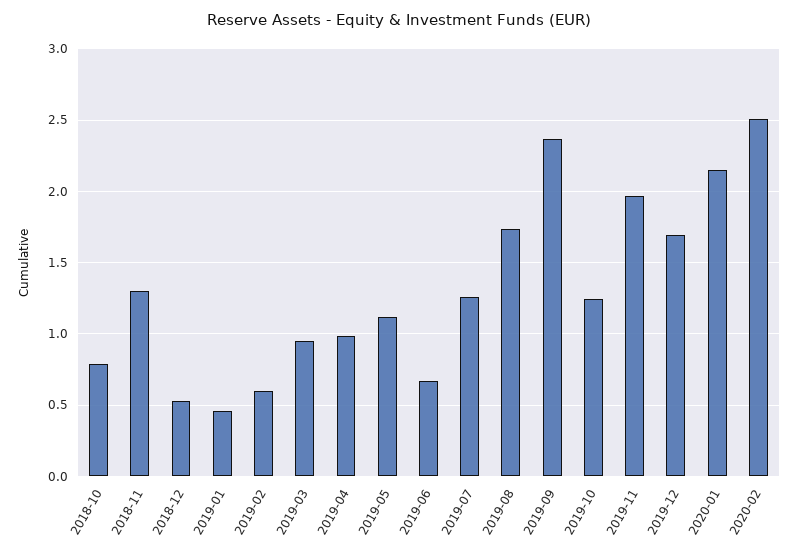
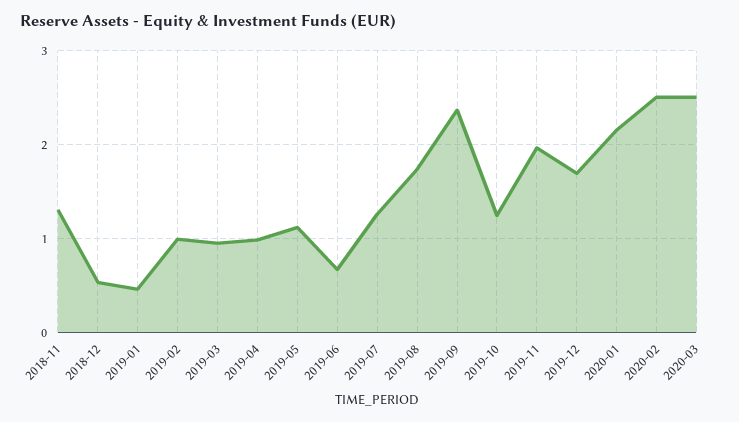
2018-10: 0.8 -> none
2019-02: 0.6 -> 1
2020-03: none -> 2.5

